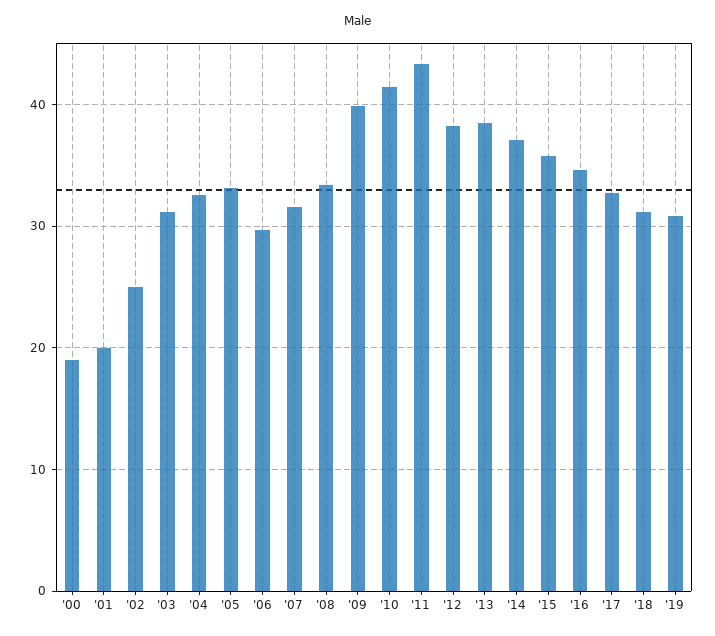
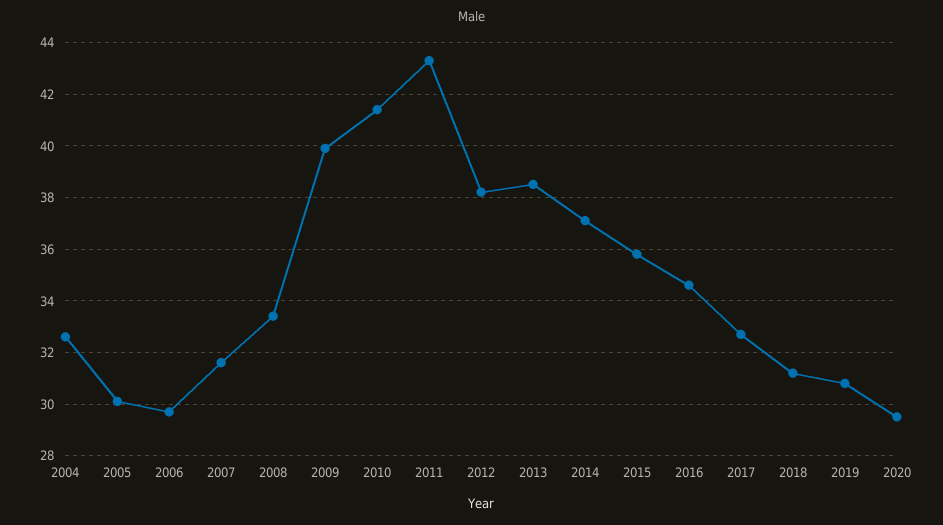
'00: 19 -> none
'01: 20 -> none
'02: 25 -> none
'03: 31 -> none
'05: 33 -> 30
2020: none -> 29.5

